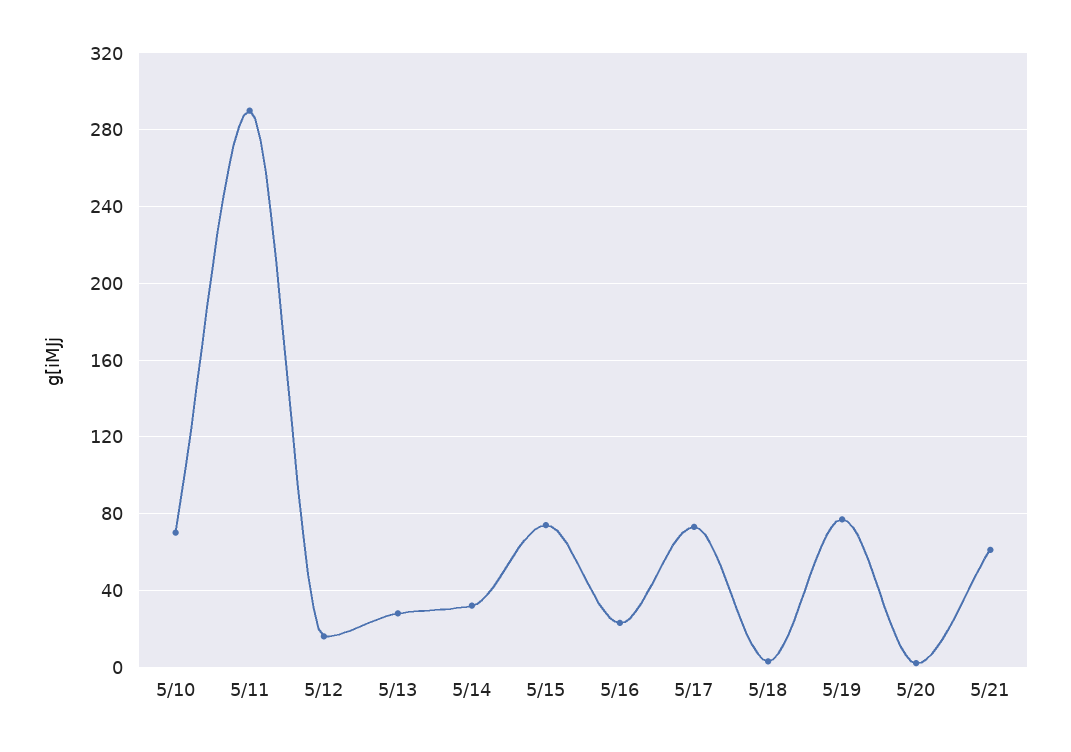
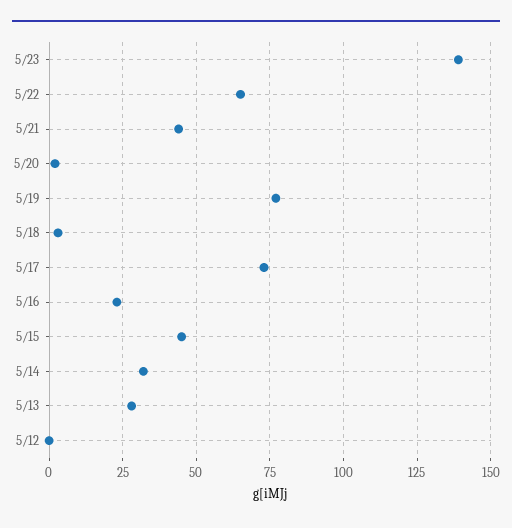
5/10: 70 -> none
5/11: 290 -> none
5/12: 15 -> 0
5/15: 75 -> 45
5/21: 60 -> 45
5/23: none -> 140
5/22: none -> 65

